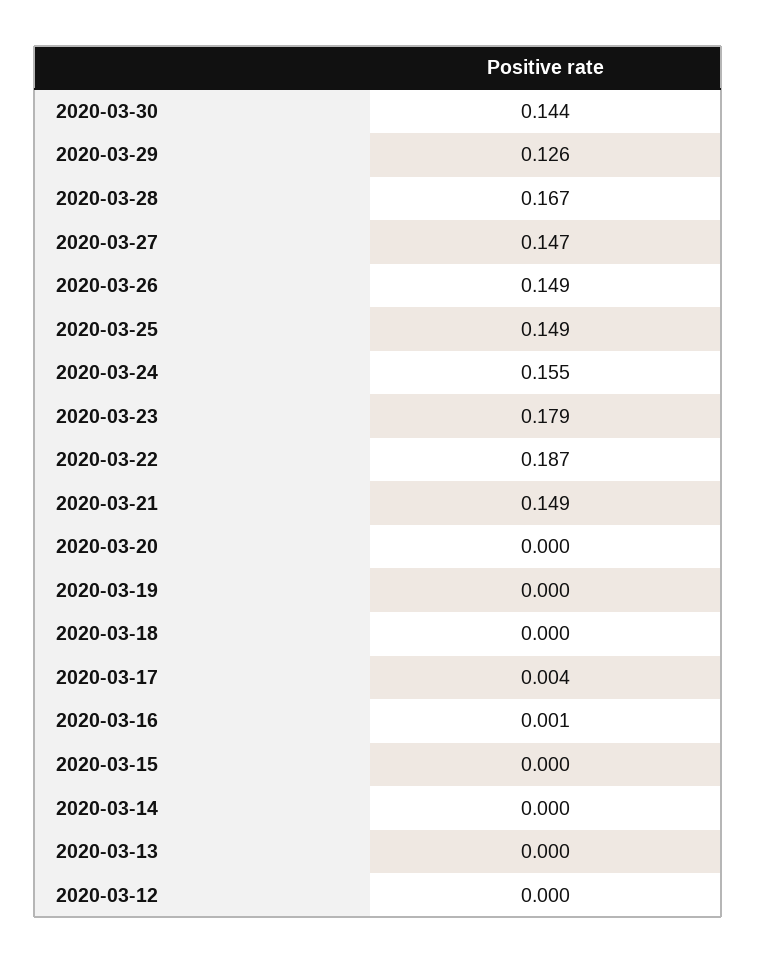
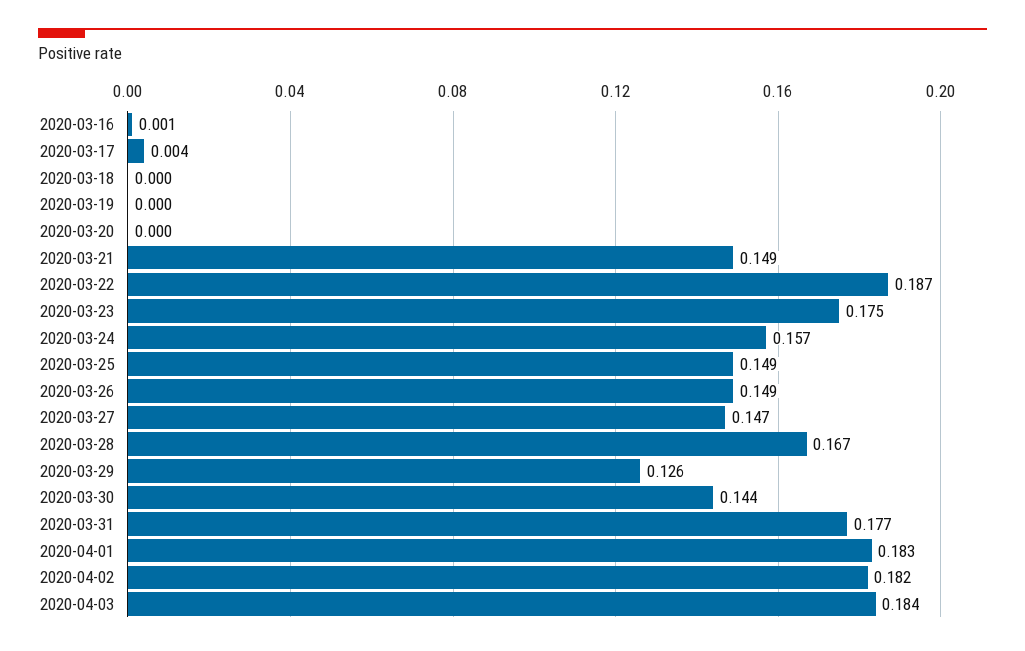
2020-03-24: 0.155 -> 0.157
2020-03-23: 0.179 -> 0.175
2020-03-15: 0 -> none
2020-03-14: 0 -> none
2020-03-13: 0 -> none
2020-03-12: 0 -> none
2020-03-31: none -> 0.177
2020-04-01: none -> 0.183
2020-04-02: none -> 0.182
2020-04-03: none -> 0.184

